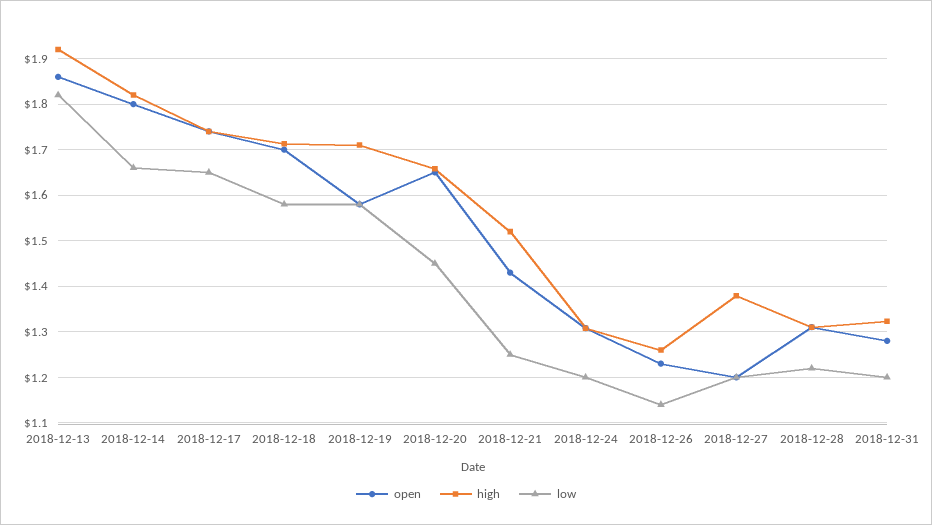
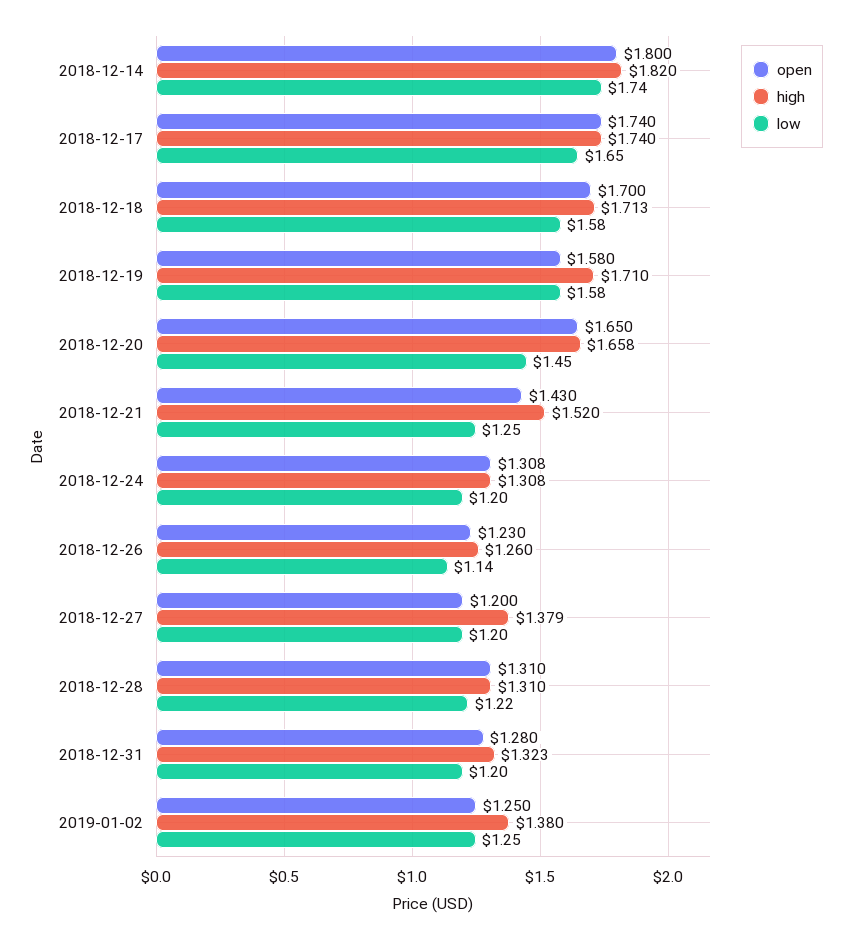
open, 2018-12-13: 1.86 -> none
high, 2018-12-13: 1.92 -> none
low, 2018-12-13: 1.82 -> none
low, 2018-12-14: 1.66 -> 1.74
open, 2019-01-02: none -> 1.25
high, 2019-01-02: none -> 1.38
low, 2019-01-02: none -> 1.25

